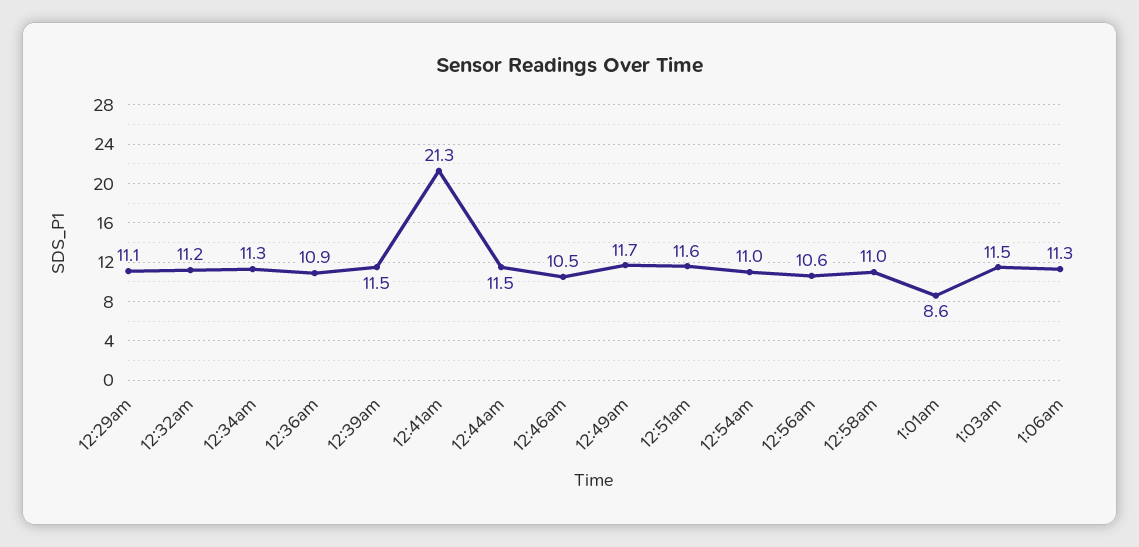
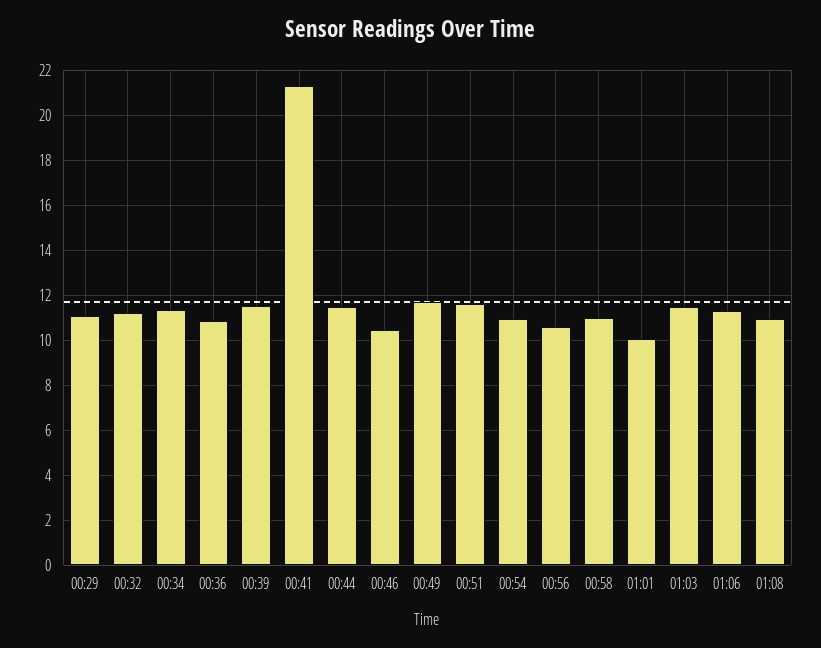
1:01am: 8.6 -> 10
01:08: none -> 11

